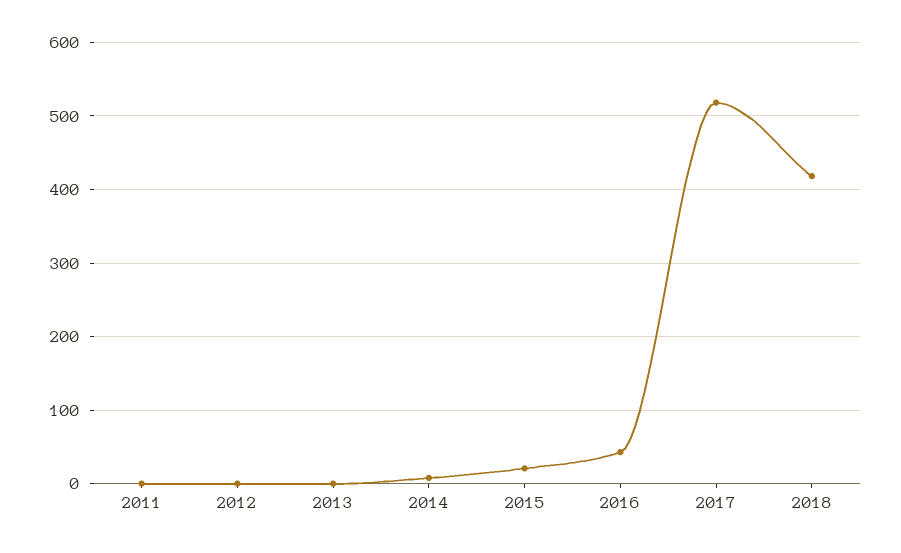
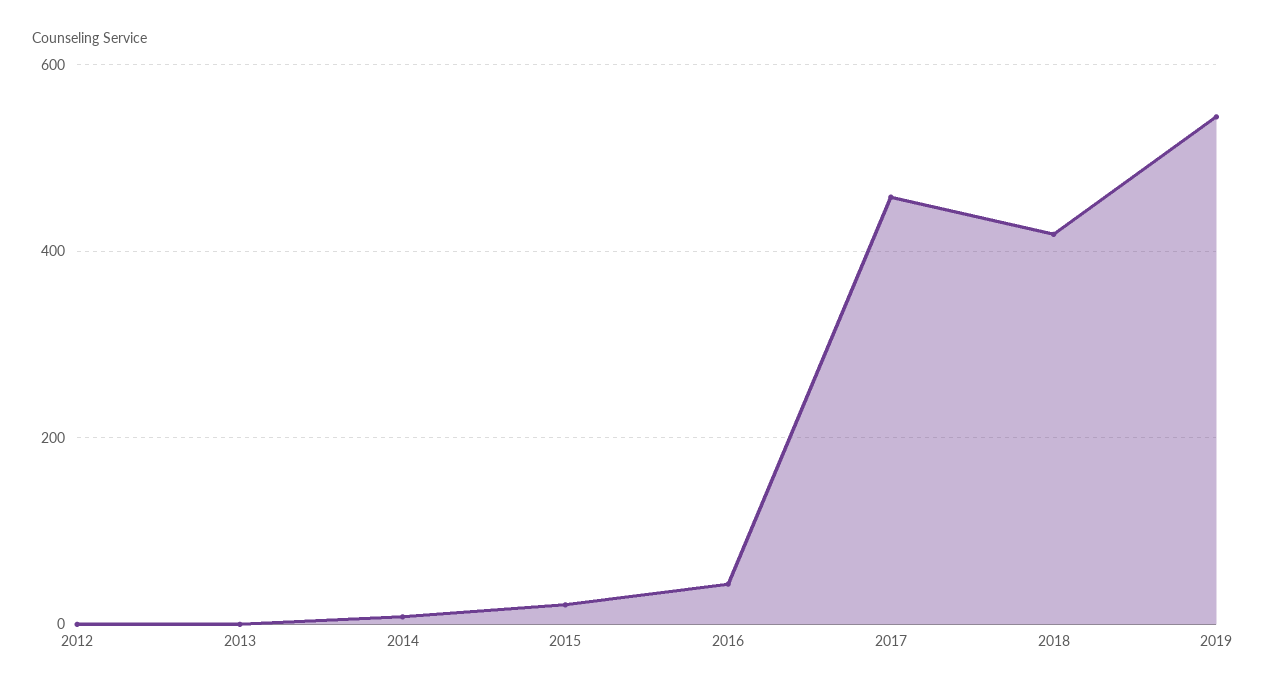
2011: 0 -> none
2017: 520 -> 460
2019: none -> 540

